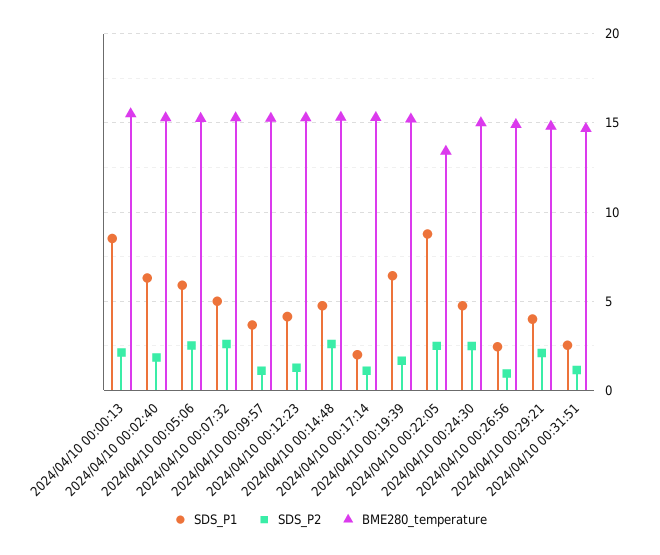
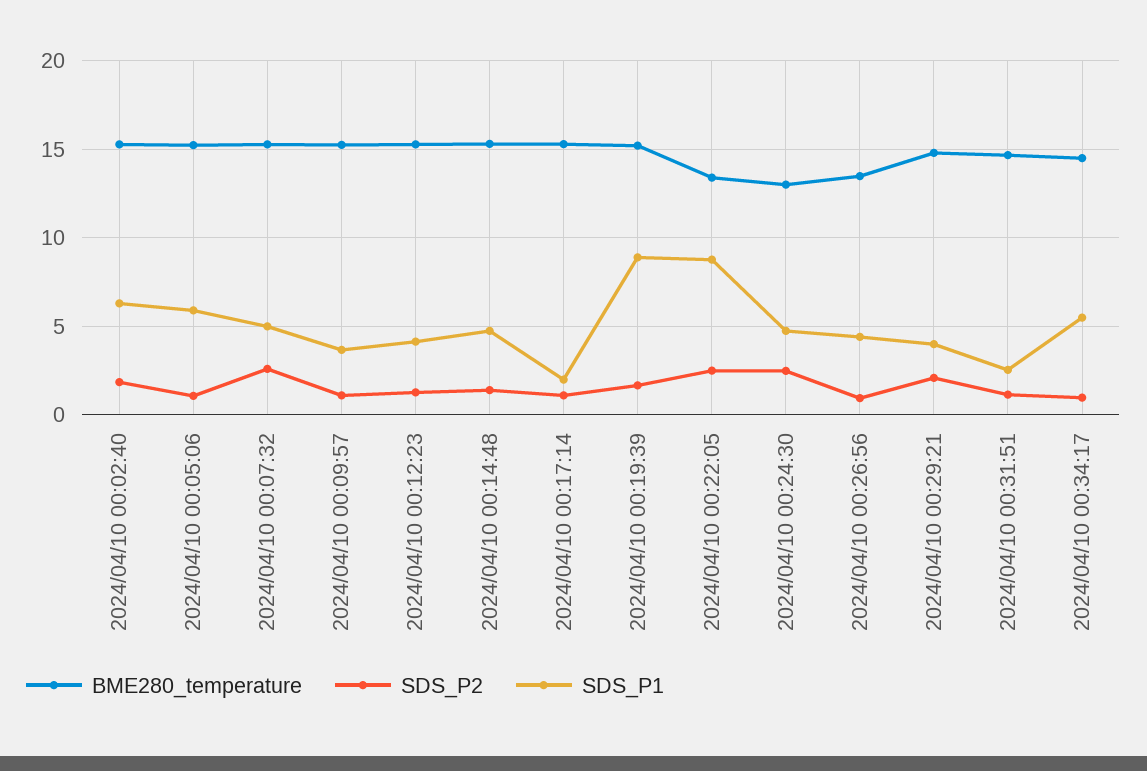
SDS_P1, 2024/04/10 00:00:13: 8.5 -> none
SDS_P2, 2024/04/10 00:00:13: 2 -> none
BME280_temperature, 2024/04/10 00:00:13: 15.5 -> none
SDS_P2, 2024/04/10 00:05:06: 2.5 -> 1
SDS_P2, 2024/04/10 00:14:48: 2.5 -> 1.5
SDS_P1, 2024/04/10 00:19:39: 6.5 -> 9
BME280_temperature, 2024/04/10 00:24:30: 15 -> 13
SDS_P1, 2024/04/10 00:26:56: 2.5 -> 4.5
BME280_temperature, 2024/04/10 00:26:56: 15 -> 13.5
BME280_temperature, 2024/04/10 00:34:17: none -> 14.5
SDS_P2, 2024/04/10 00:34:17: none -> 1
SDS_P1, 2024/04/10 00:34:17: none -> 5.5

